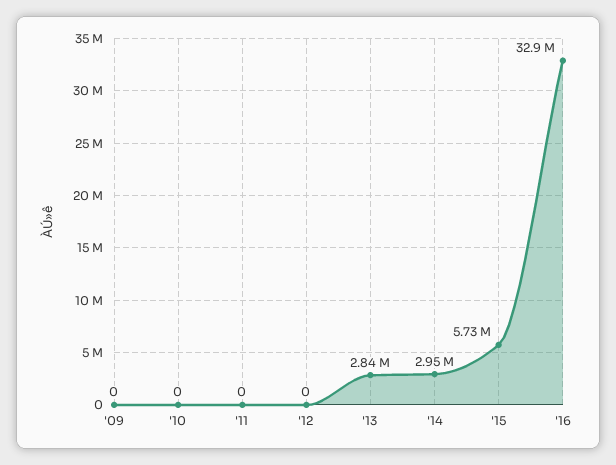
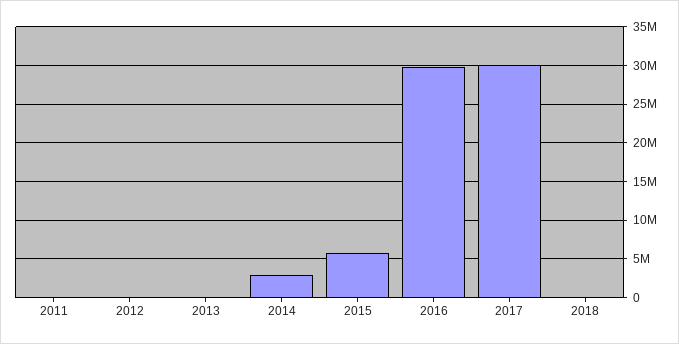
'09: 0 -> none
'10: 0 -> none
'13: 2840000 -> 0
'16: 32900000 -> 30000000
2017: none -> 30000000
2018: none -> 0

